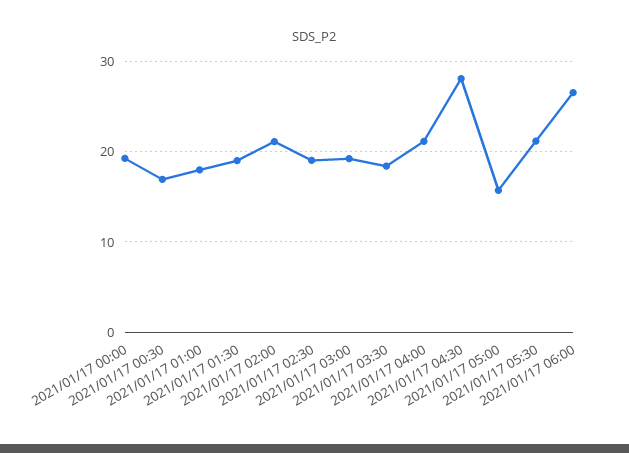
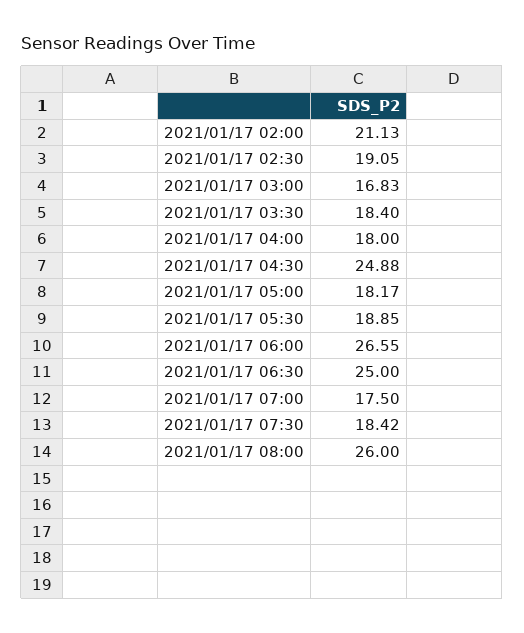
2021/01/17 00:00: 19 -> none
2021/01/17 00:30: 17 -> none
2021/01/17 01:00: 18 -> none
2021/01/17 01:30: 19 -> none
2021/01/17 03:00: 19 -> 16.83
2021/01/17 04:00: 21 -> 18
2021/01/17 04:30: 28 -> 24.88
2021/01/17 05:00: 16 -> 18.17
2021/01/17 05:30: 21 -> 18.85
2021/01/17 06:30: none -> 25
2021/01/17 07:00: none -> 17.5
2021/01/17 07:30: none -> 18.42
2021/01/17 08:00: none -> 26

